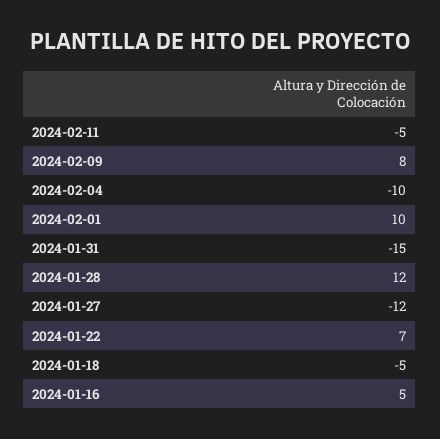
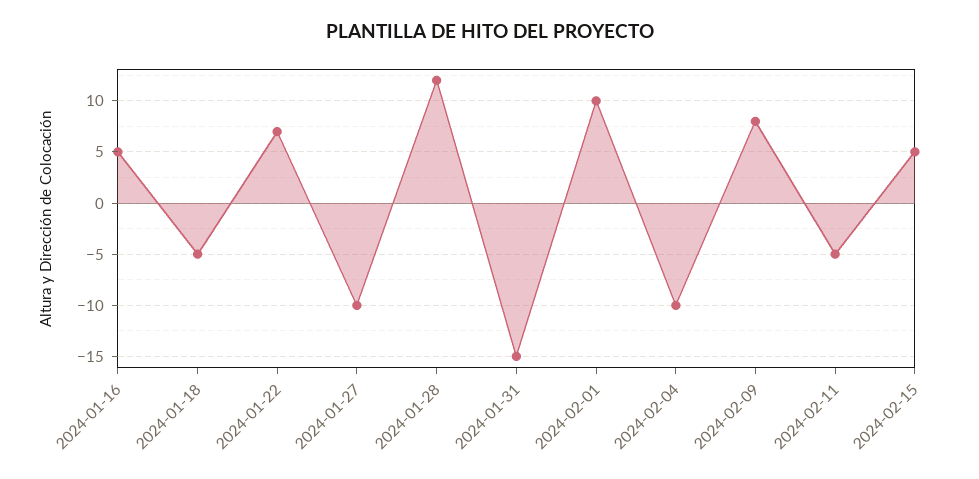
2024-01-27: -12 -> -10
2024-02-15: none -> 5

